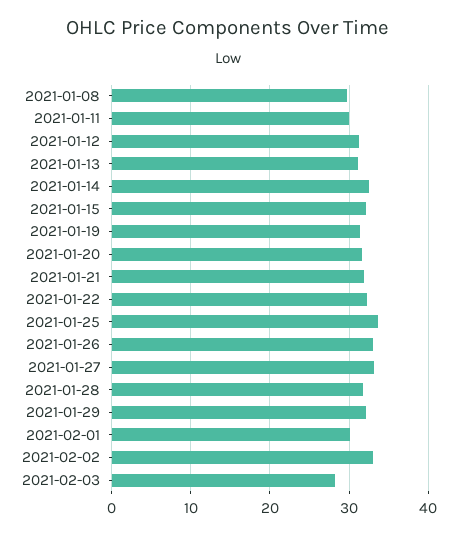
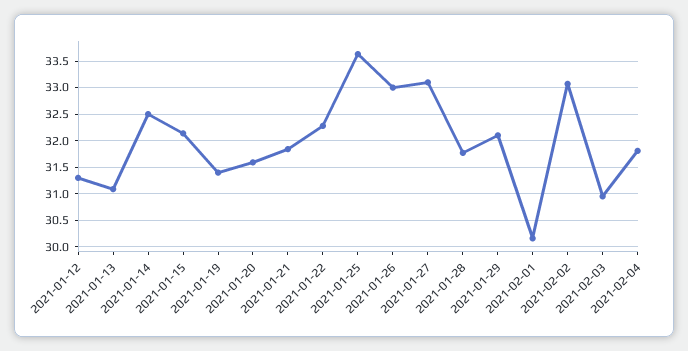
2021-01-08: 30 -> none
2021-01-11: 30 -> none
2021-02-03: 28 -> 31
2021-02-04: none -> 31.75

